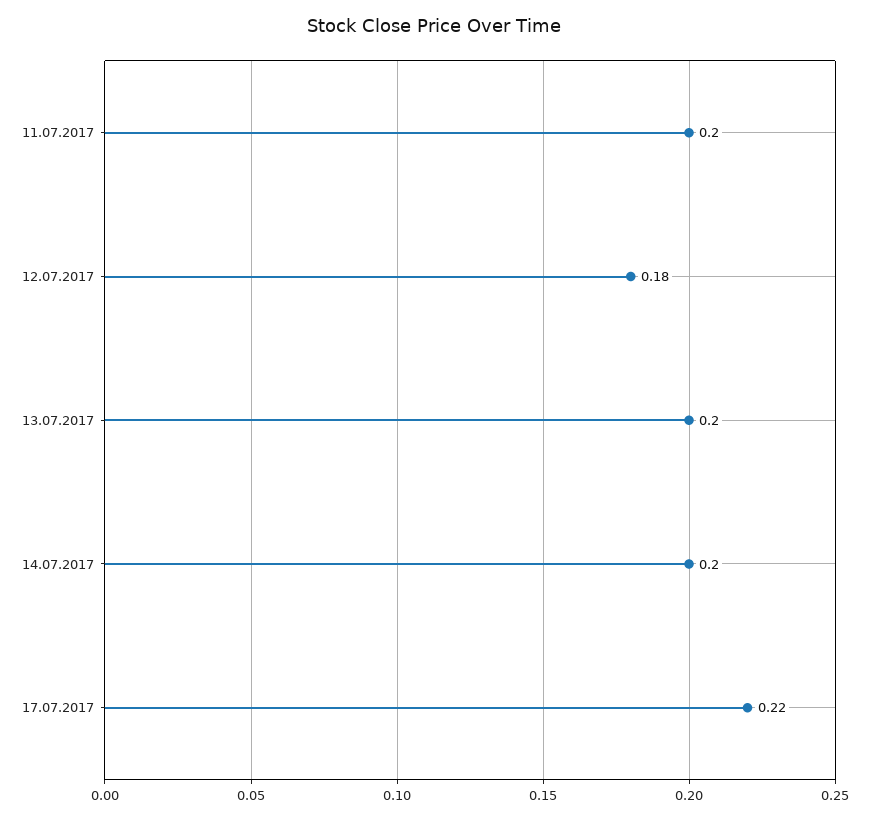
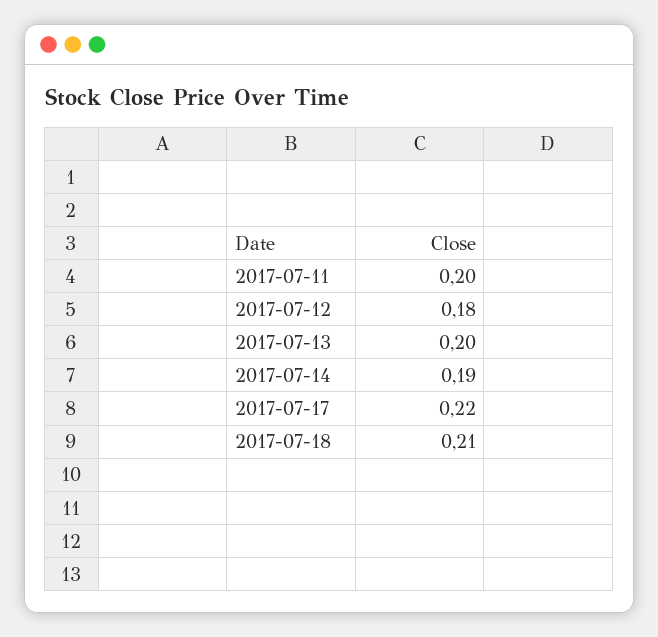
14.07.2017: 0.2 -> 0.19
2017-07-18: none -> 0.21

